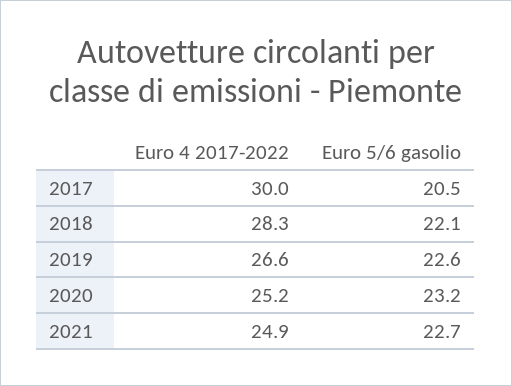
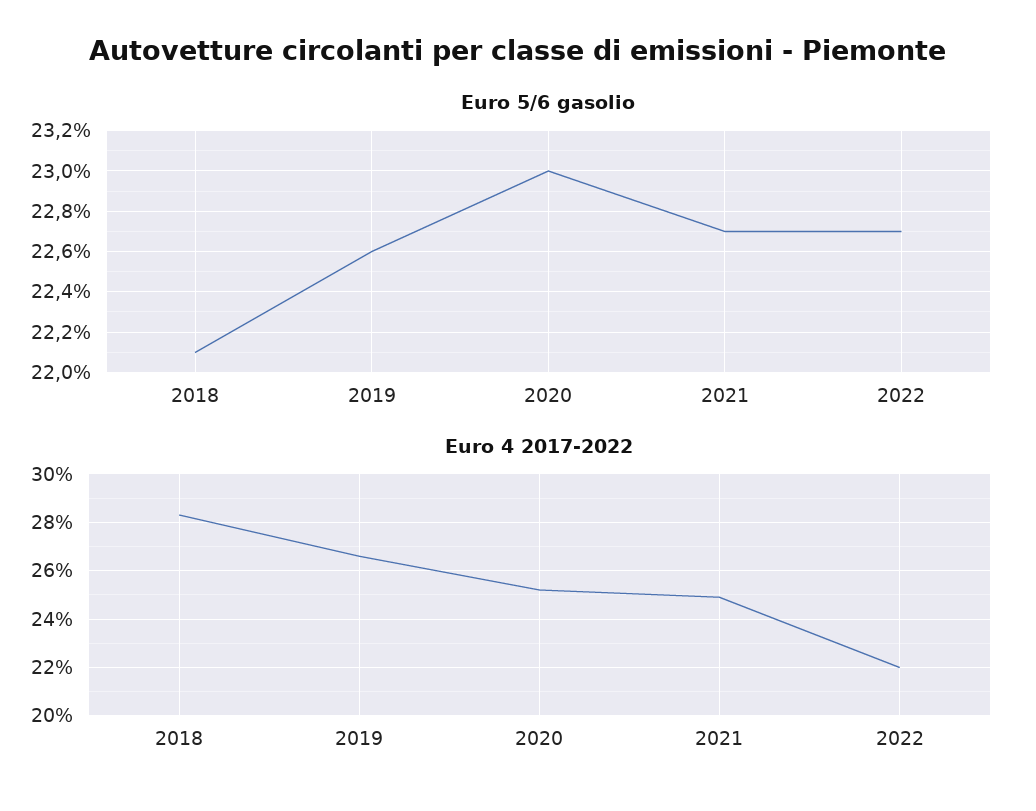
Euro 4 2017-2022, 2017: 30 -> none
Euro 5/6 gasolio, 2017: 20.5 -> none
Euro 5/6 gasolio, 2020: 23.2 -> 23
Euro 5/6 gasolio, 2022: none -> 22.7
Euro 4 2017-2022, 2022: none -> 22

